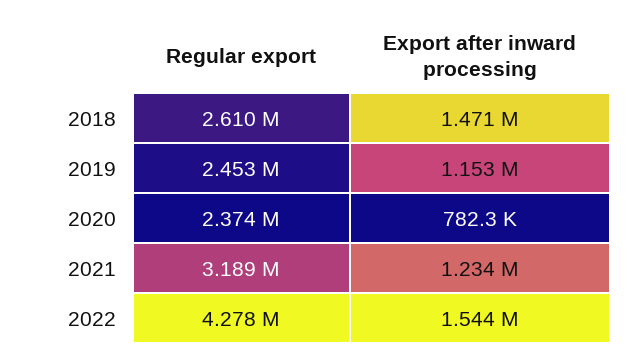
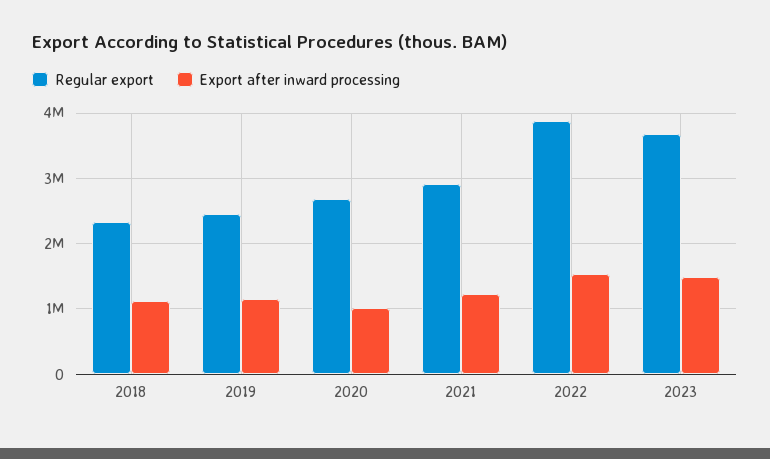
Regular export, 2018: 2610000 -> 2300000
Export after inward processing, 2018: 1471000 -> 1100000
Regular export, 2020: 2374000 -> 2700000
Export after inward processing, 2020: 782300 -> 1000000
Regular export, 2021: 3189000 -> 2900000
Regular export, 2022: 4278000 -> 3900000
Regular export, 2023: none -> 3700000
Export after inward processing, 2023: none -> 1500000

